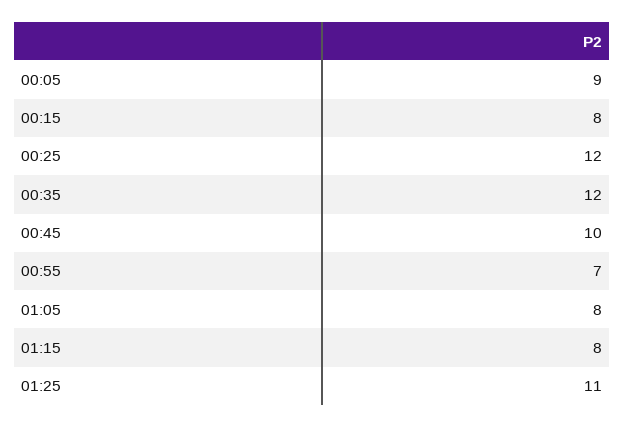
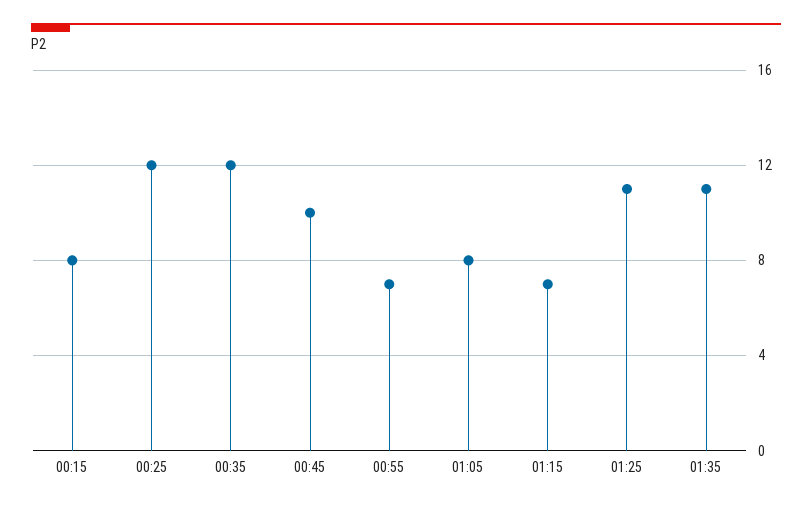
00:05: 9 -> none
01:15: 8 -> 7
01:35: none -> 11

